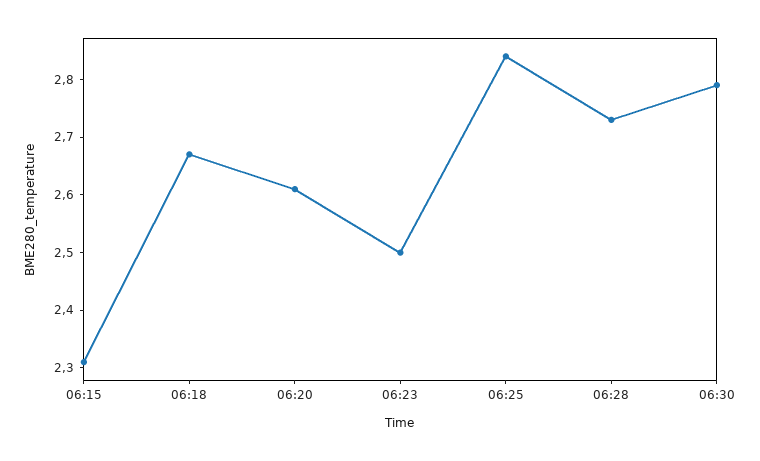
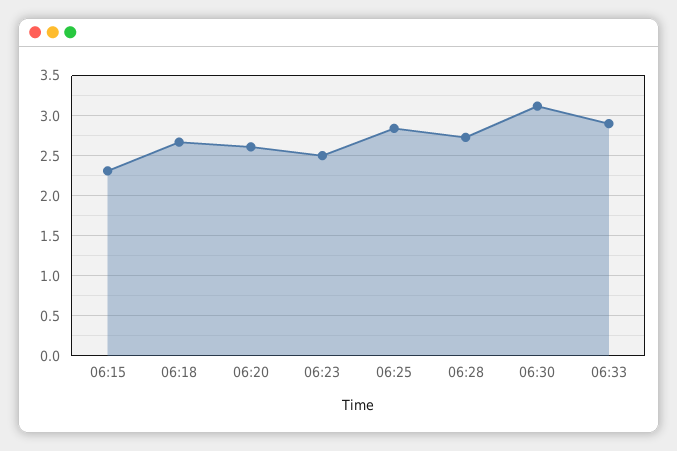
06:30: 2.8 -> 3.1
06:33: none -> 2.9

